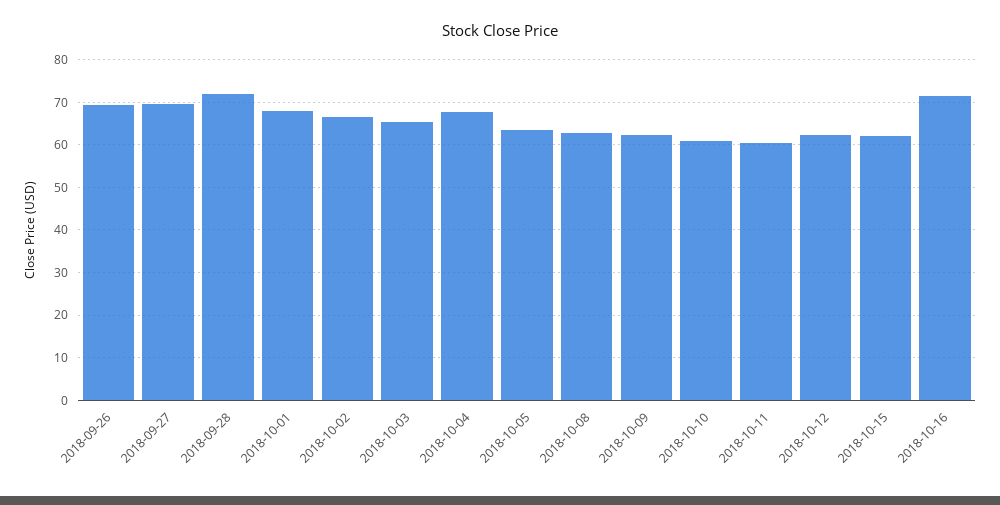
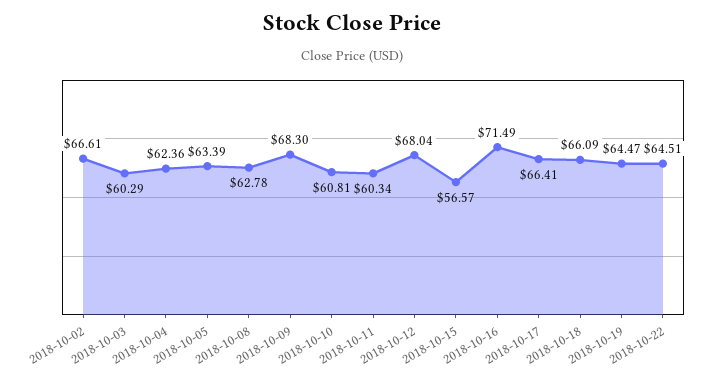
2018-09-26: 70 -> none
2018-09-27: 70 -> none
2018-09-28: 72 -> none
2018-10-01: 68 -> none
2018-10-03: 66 -> 60.29
2018-10-04: 68 -> 62.36
2018-10-09: 62 -> 68.3
2018-10-12: 62 -> 68.04
2018-10-15: 62 -> 56.57
2018-10-17: none -> 66.41
2018-10-18: none -> 66.09
2018-10-19: none -> 64.47
2018-10-22: none -> 64.51

